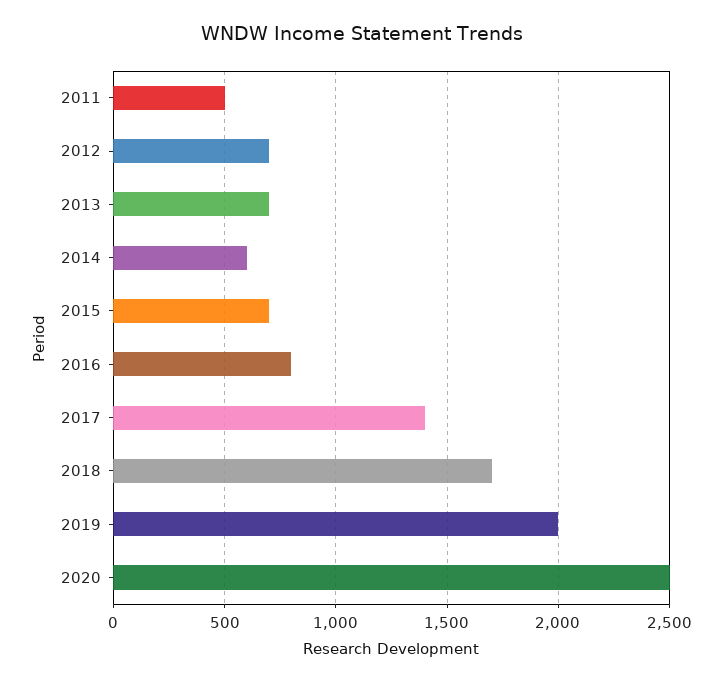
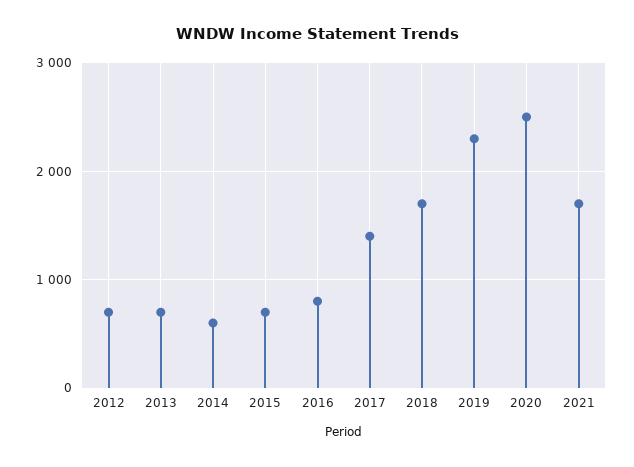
2011: 500 -> none
2019: 2000 -> 2300
2021: none -> 1700

